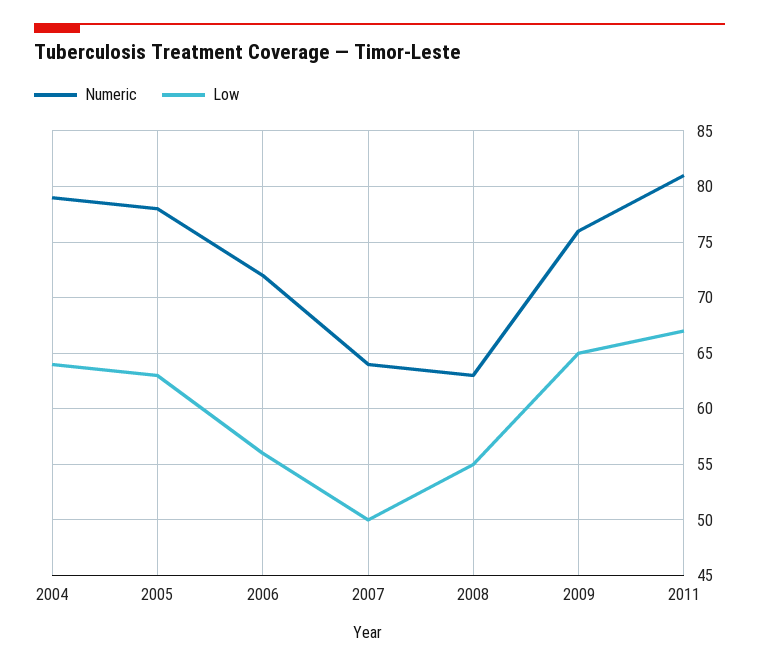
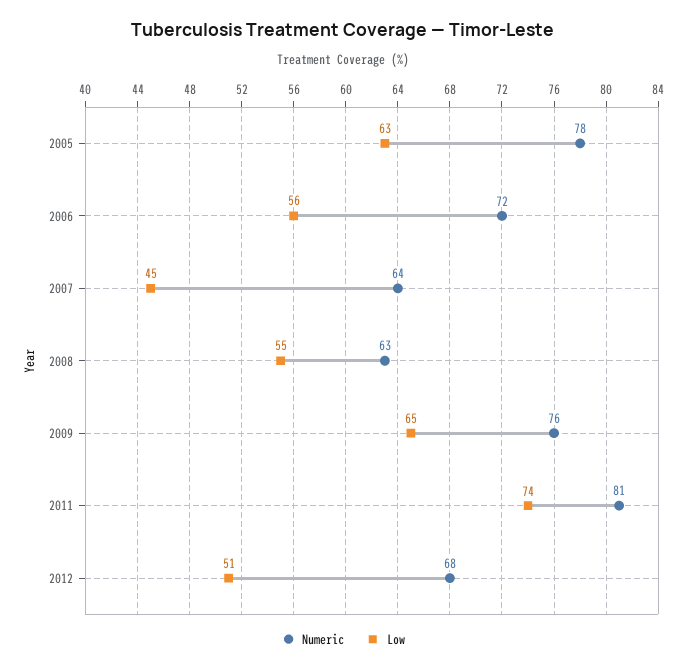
Numeric, 2004: 79 -> none
Low, 2004: 64 -> none
Low, 2007: 50 -> 45
Low, 2011: 67 -> 74
Numeric, 2012: none -> 68
Low, 2012: none -> 51

